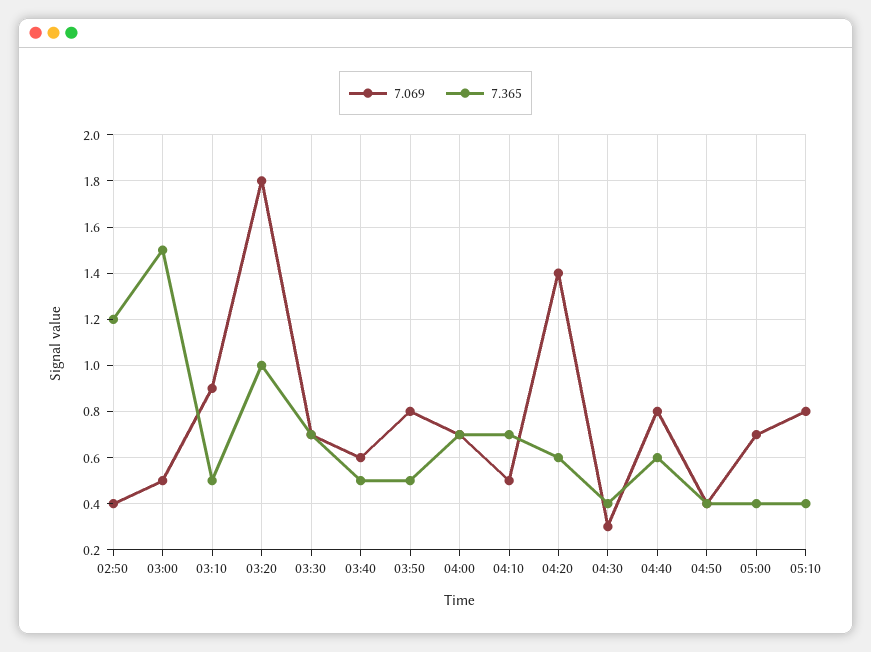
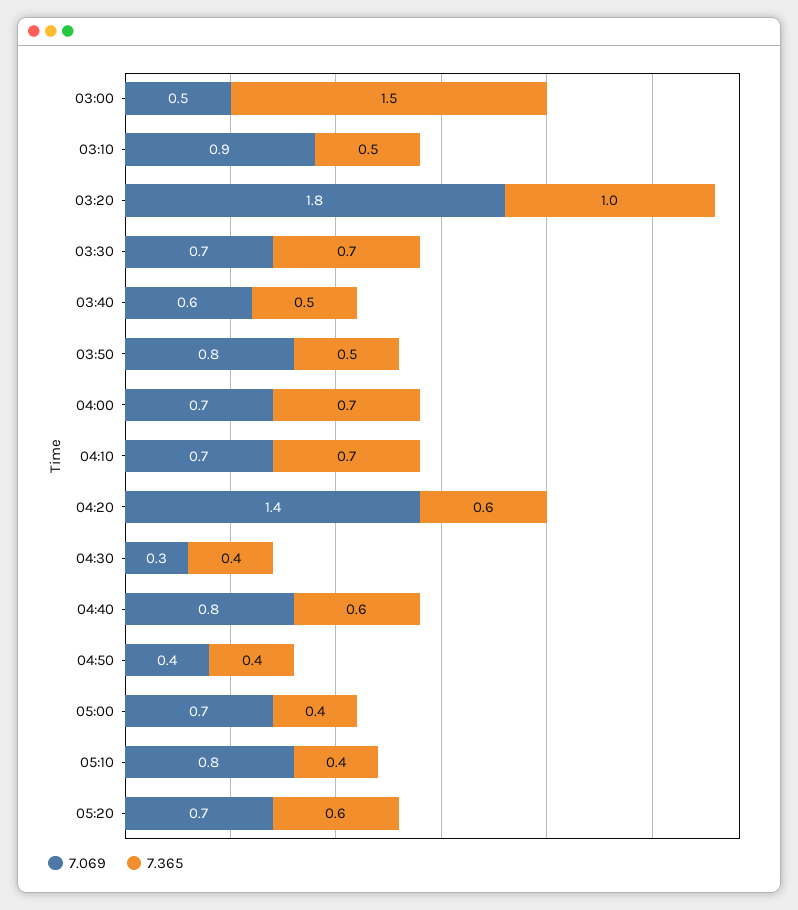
7.069, 02:50: 0.4 -> none
7.365, 02:50: 1.2 -> none
7.069, 04:10: 0.5 -> 0.7
7.069, 05:20: none -> 0.7
7.365, 05:20: none -> 0.6

